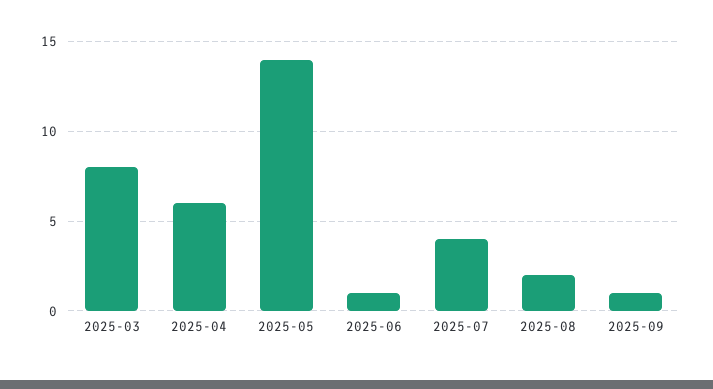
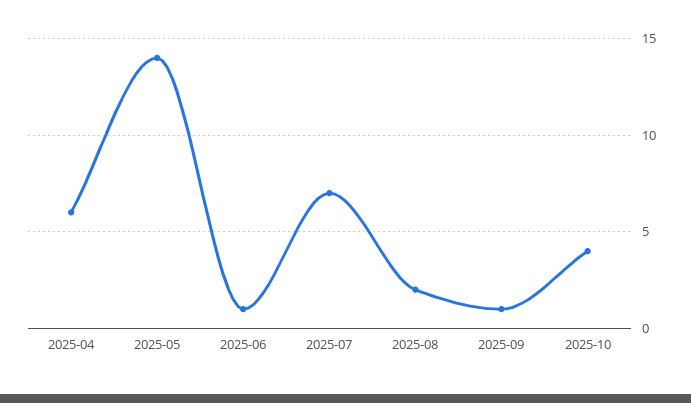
2025-03: 8 -> none
2025-07: 4 -> 7
2025-10: none -> 4

